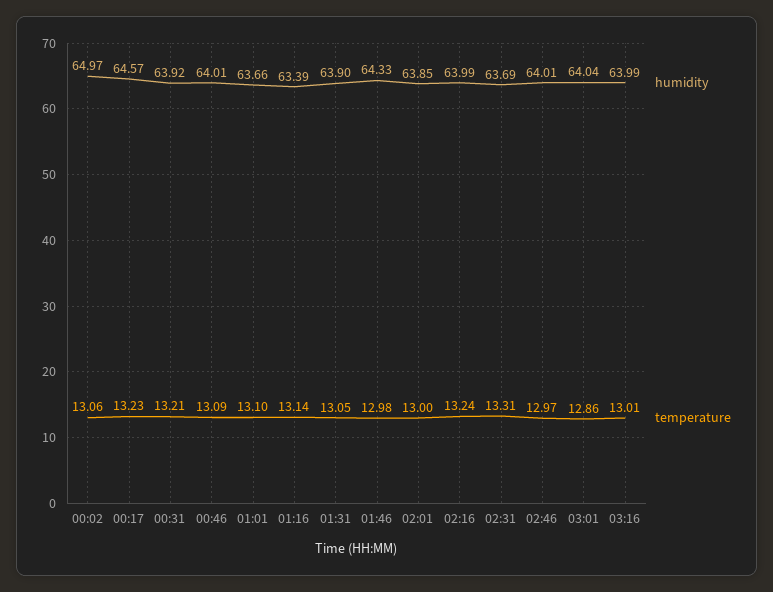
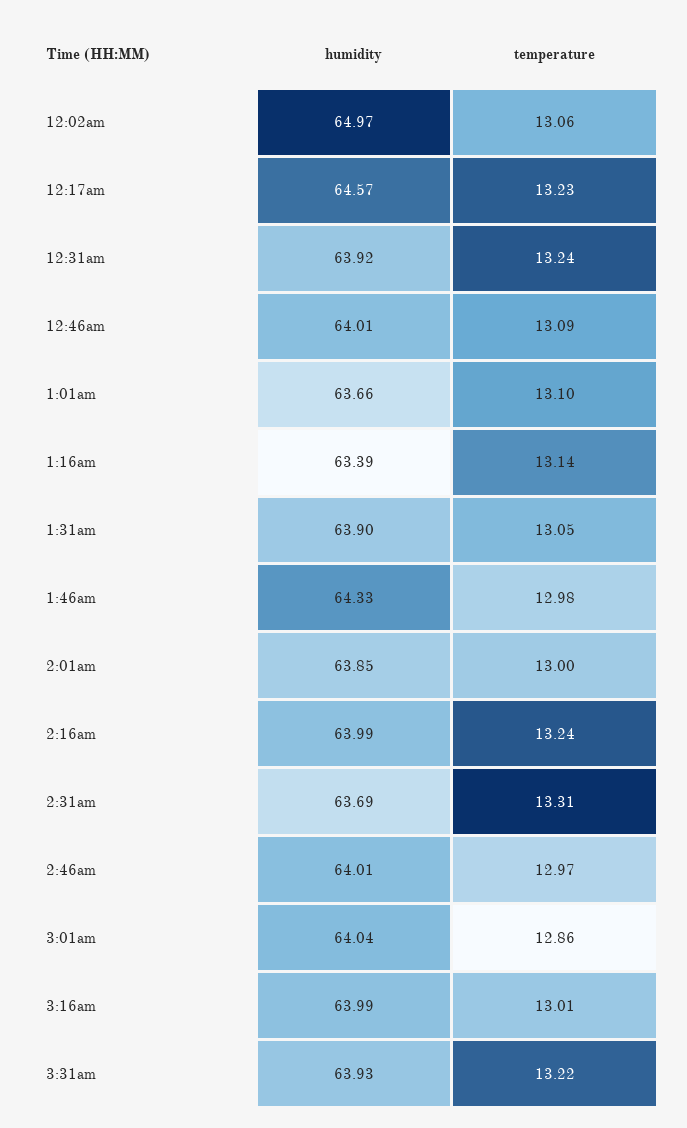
temperature, 00:31: 13.21 -> 13.24
humidity, 3:31am: none -> 63.93
temperature, 3:31am: none -> 13.22

